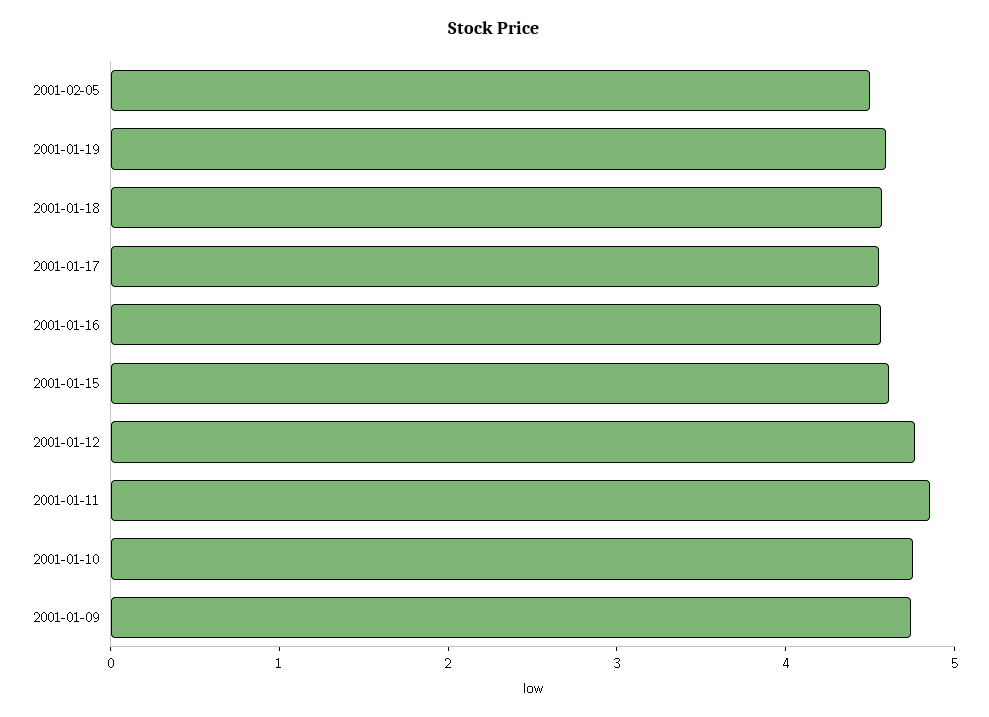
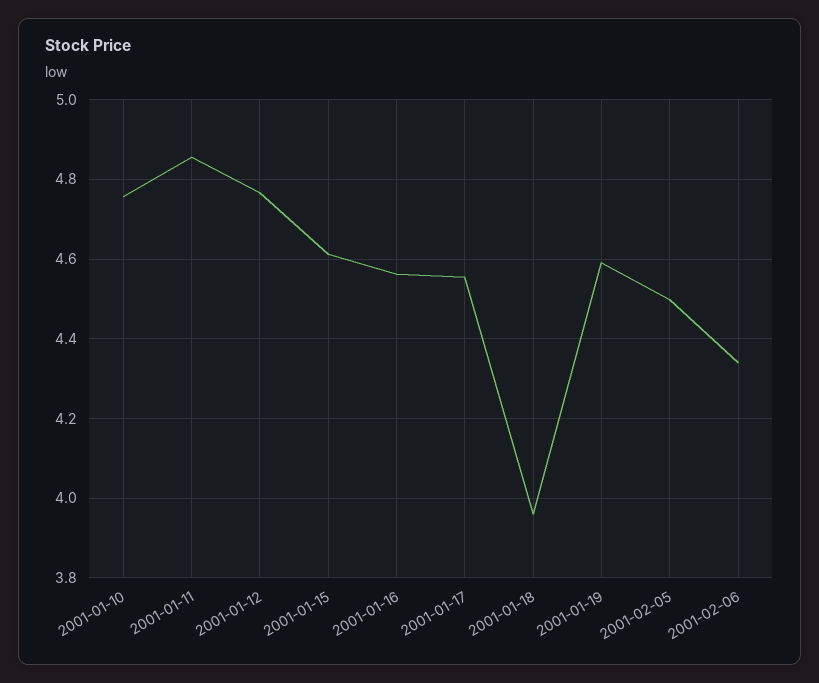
2001-01-18: 4.6 -> 3.96
2001-01-09: 4.8 -> none
2001-02-06: none -> 4.34

